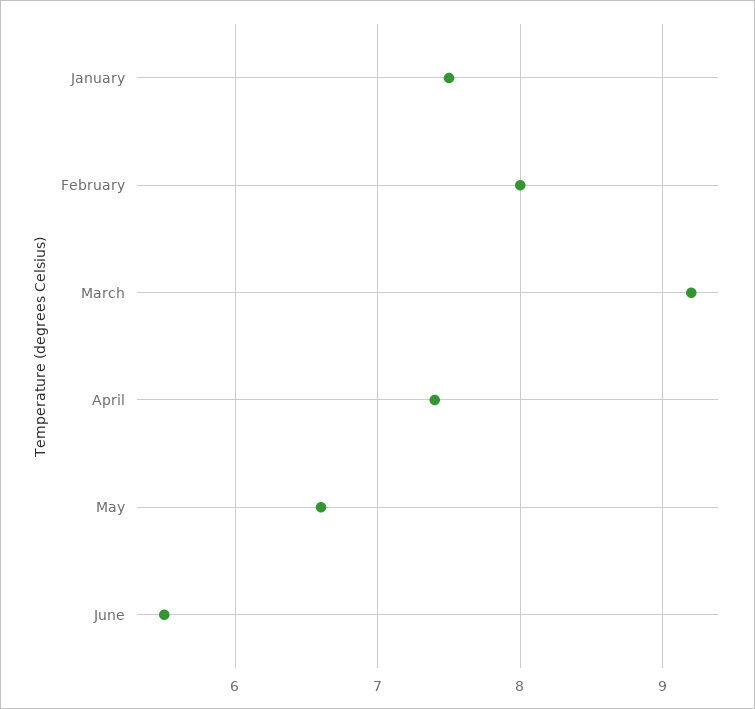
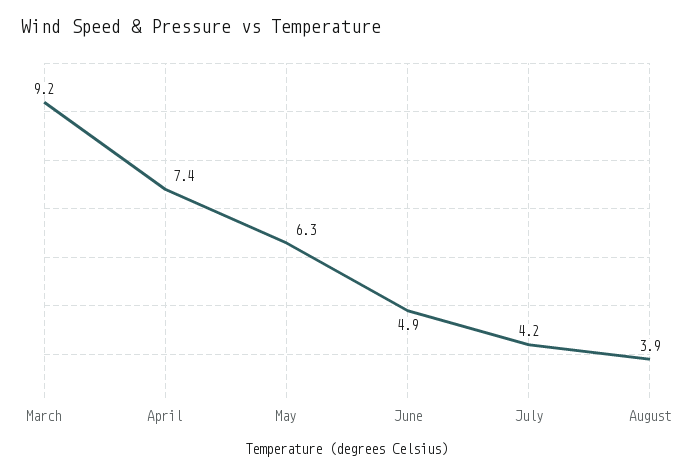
January: 7.5 -> none
February: 8 -> none
May: 6.6 -> 6.3
June: 5.5 -> 4.9
July: none -> 4.2
August: none -> 3.9

